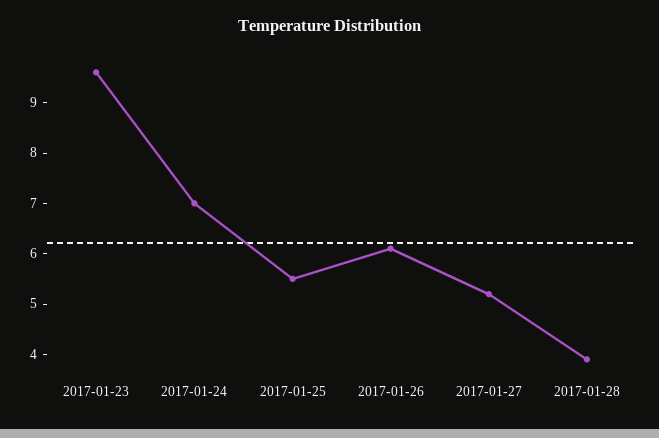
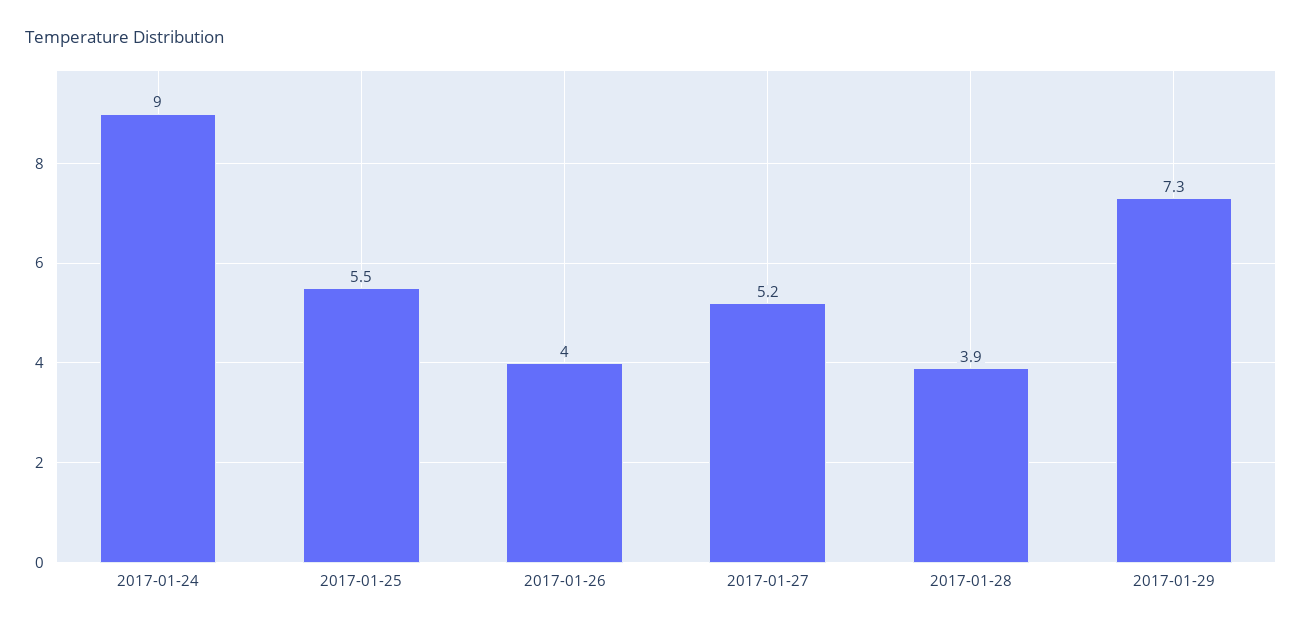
2017-01-23: 9.5 -> none
2017-01-24: 7 -> 9
2017-01-26: 6 -> 4
2017-01-29: none -> 7.3

